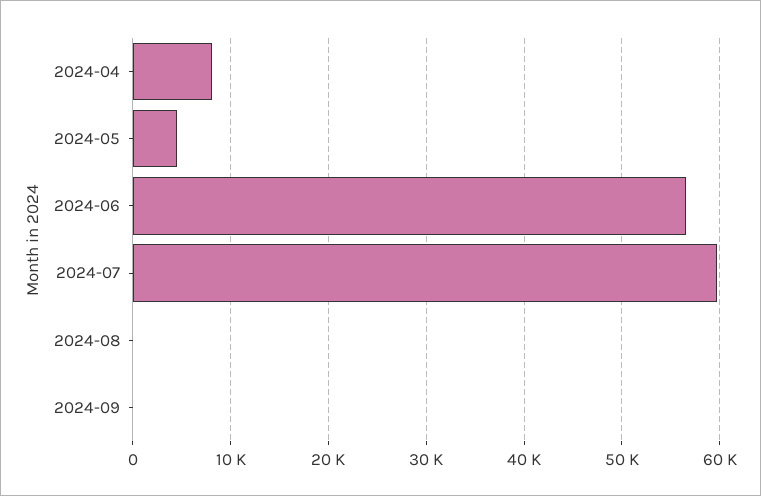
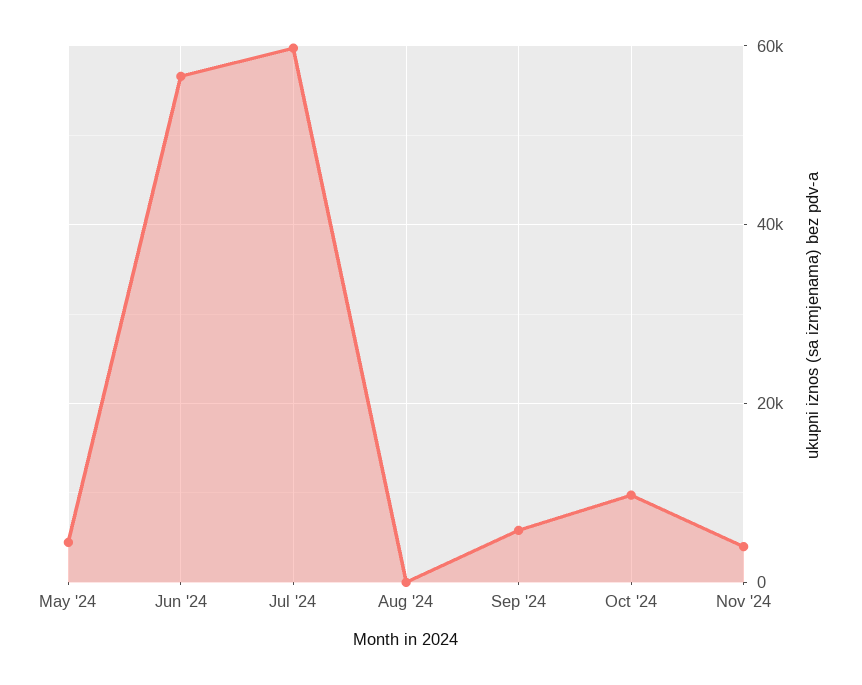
2024-04: 8000 -> none
2024-09: 0 -> 6000
Oct '24: none -> 10000
Nov '24: none -> 4000

